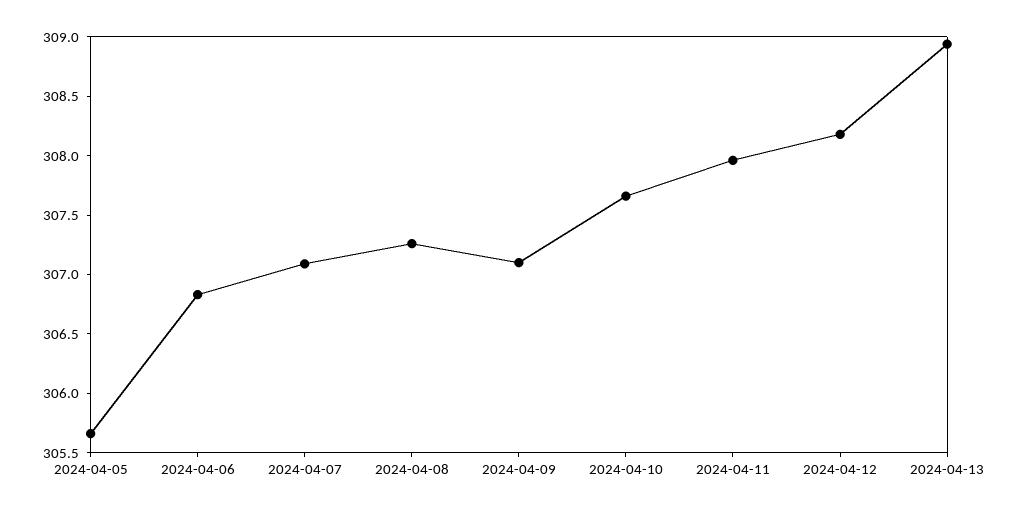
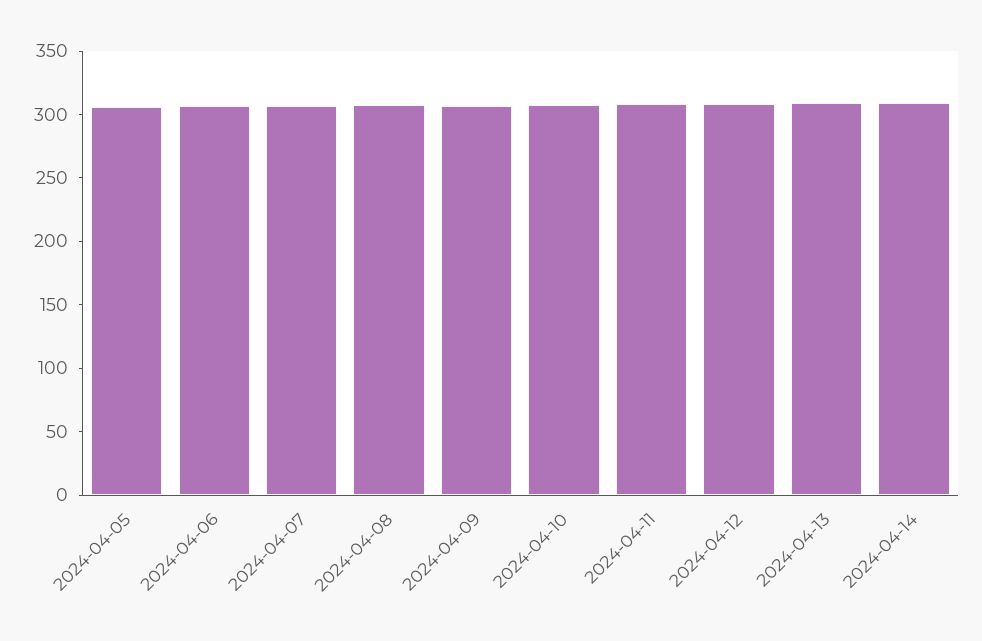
2024-04-14: none -> 310

